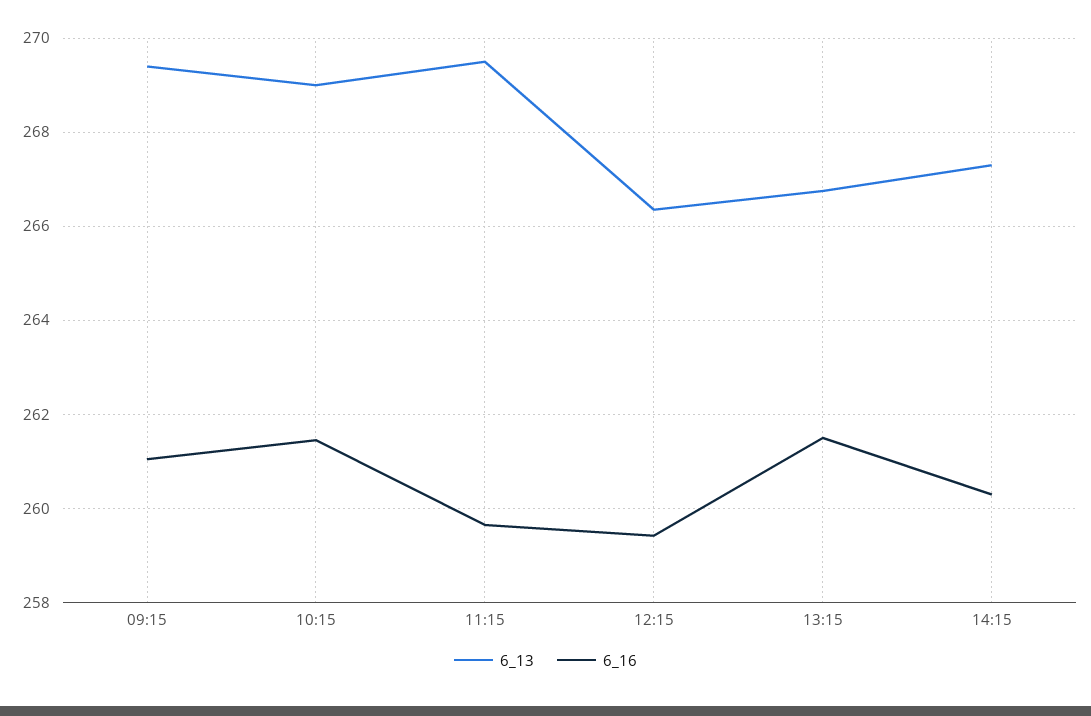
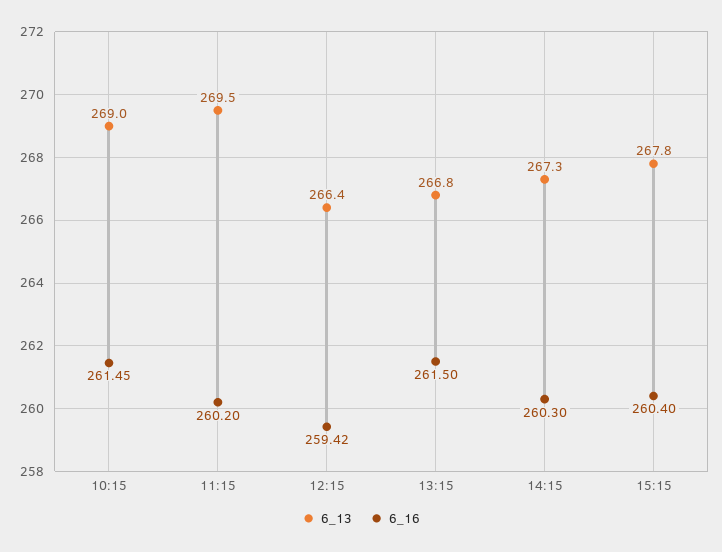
6_13, 09:15: 269.4 -> none
6_16, 09:15: 261 -> none
6_16, 11:15: 259.6 -> 260.2
6_13, 15:15: none -> 267.8
6_16, 15:15: none -> 260.4

